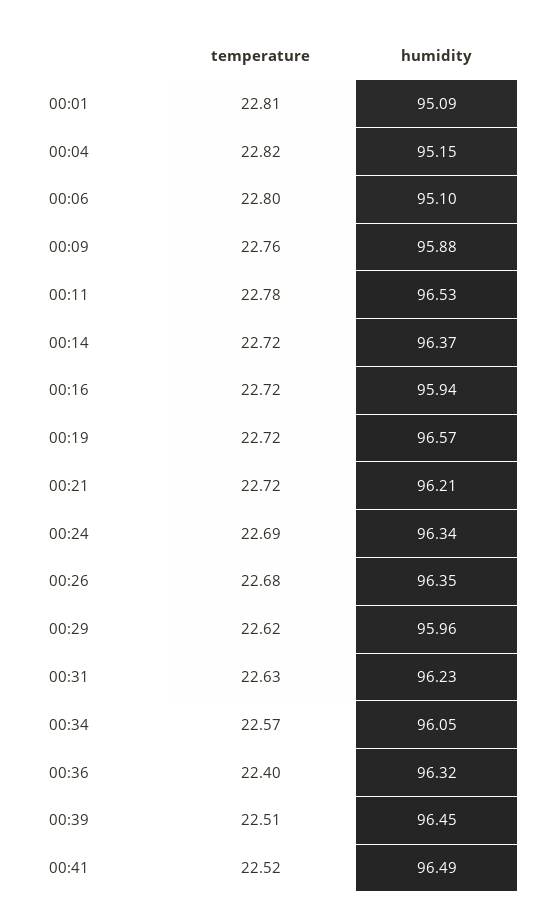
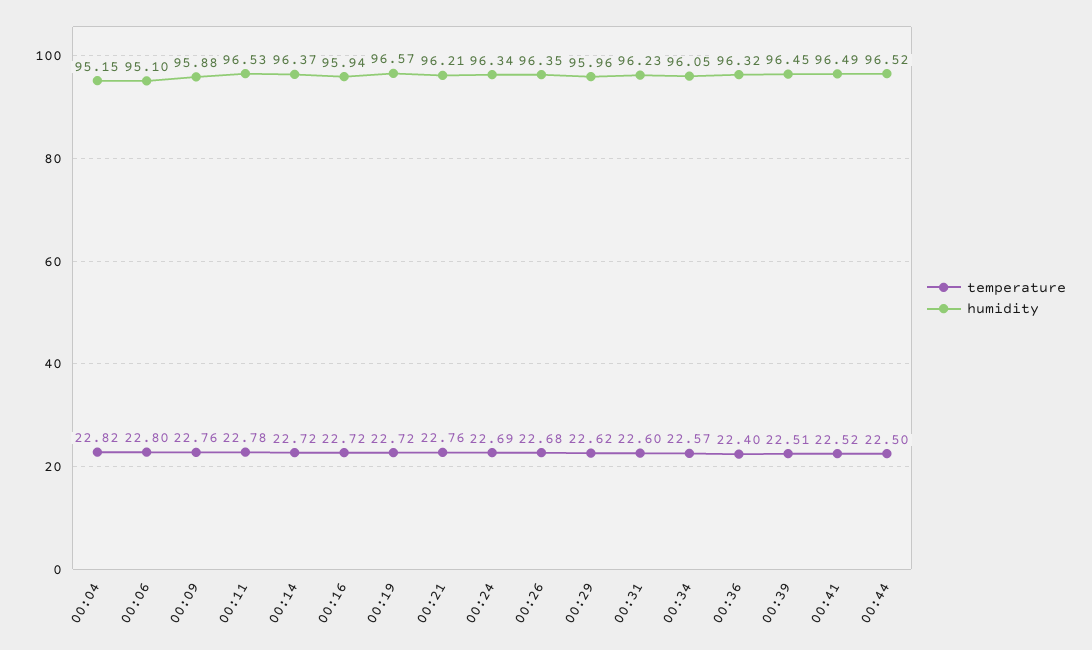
temperature, 00:01: 22.81 -> none
humidity, 00:01: 95.09 -> none
temperature, 00:21: 22.72 -> 22.76
temperature, 00:31: 22.63 -> 22.6
temperature, 00:44: none -> 22.5
humidity, 00:44: none -> 96.52

